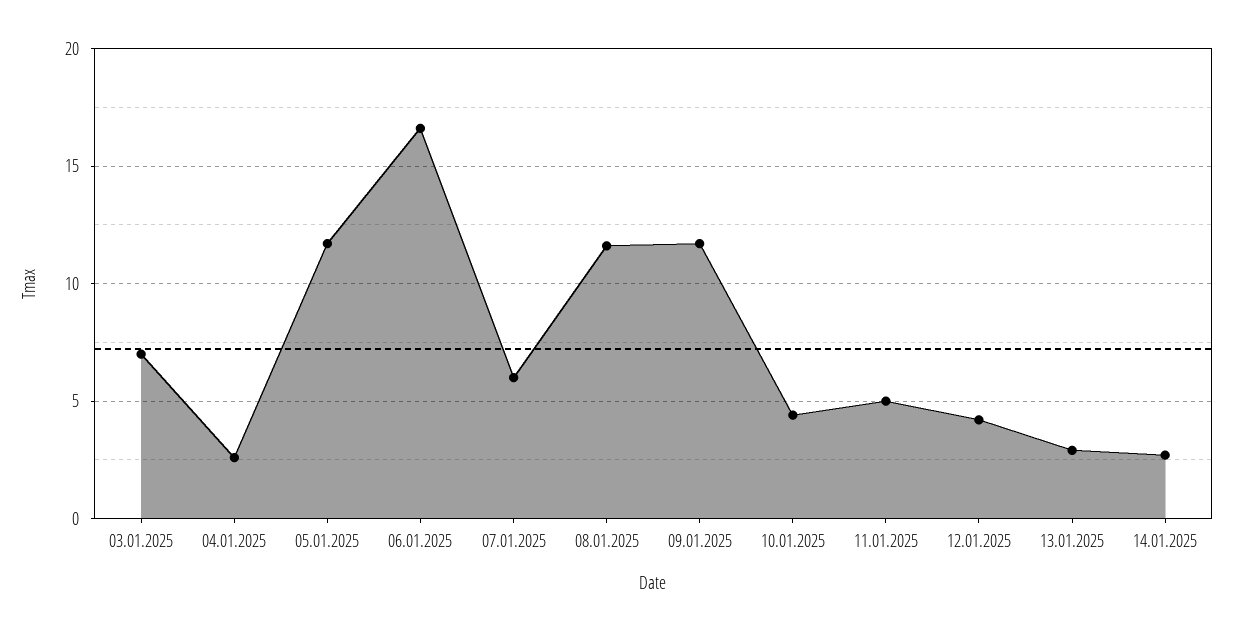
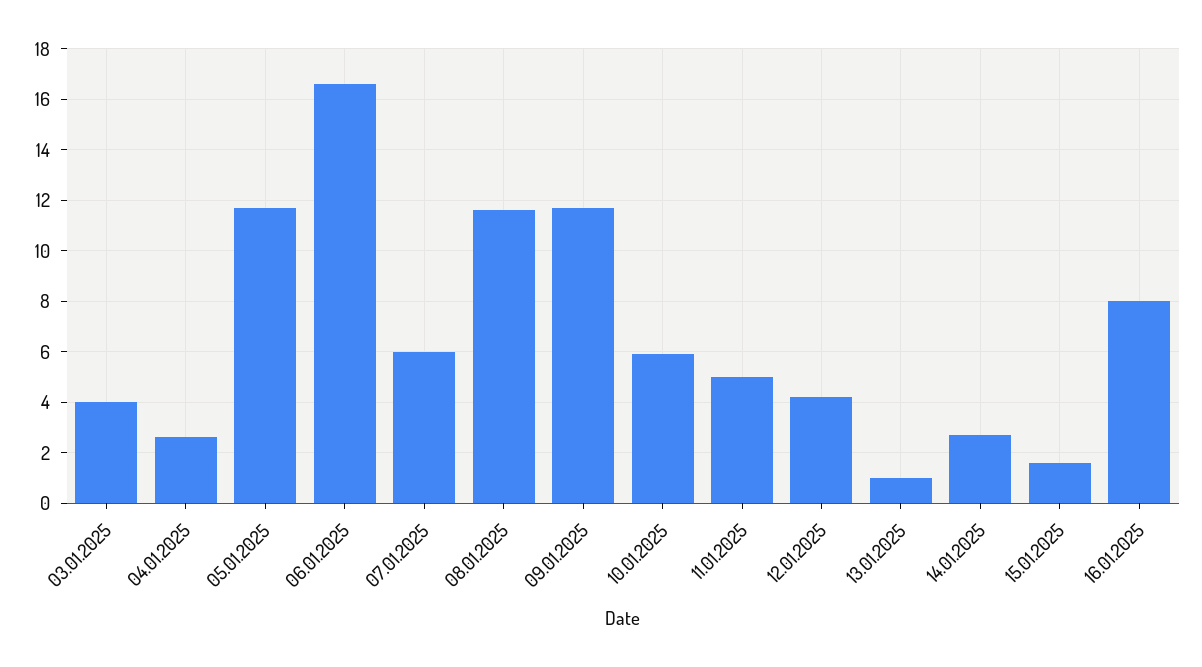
03.01.2025: 7 -> 4
10.01.2025: 4.5 -> 6
13.01.2025: 3 -> 1
15.01.2025: none -> 1.5
16.01.2025: none -> 8

